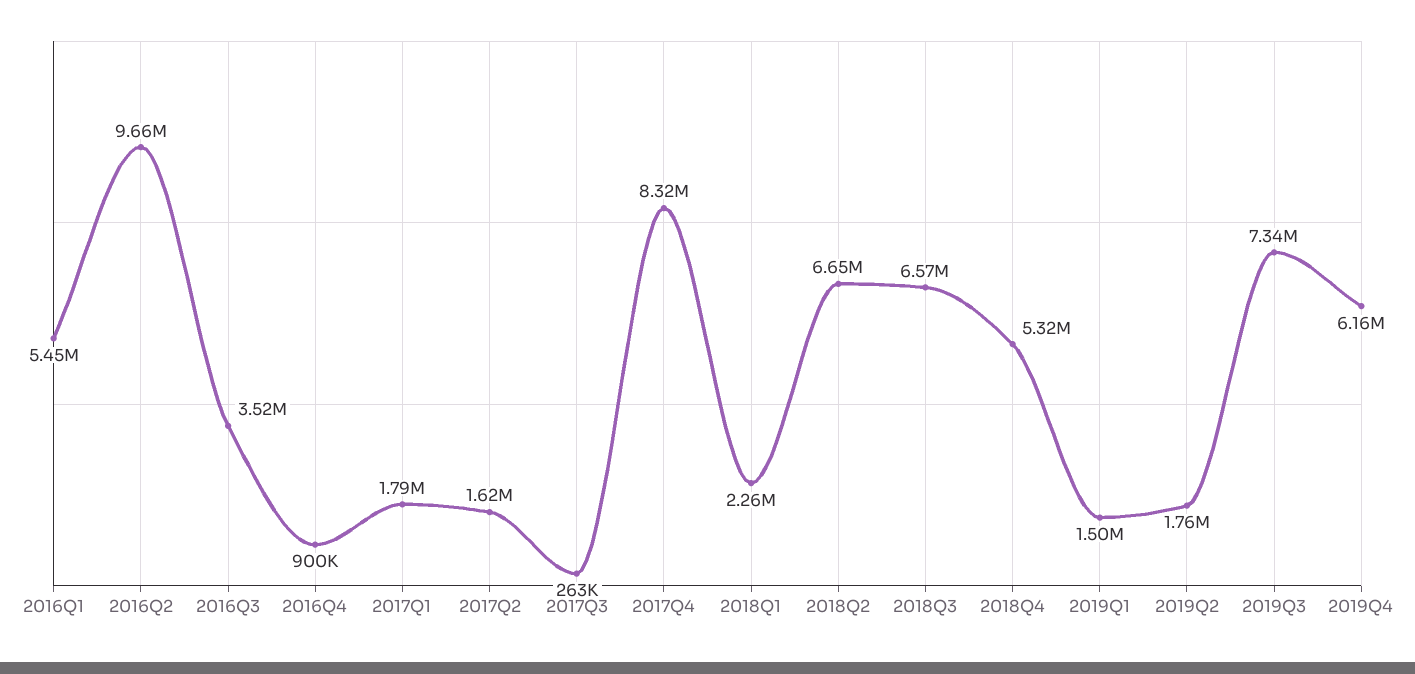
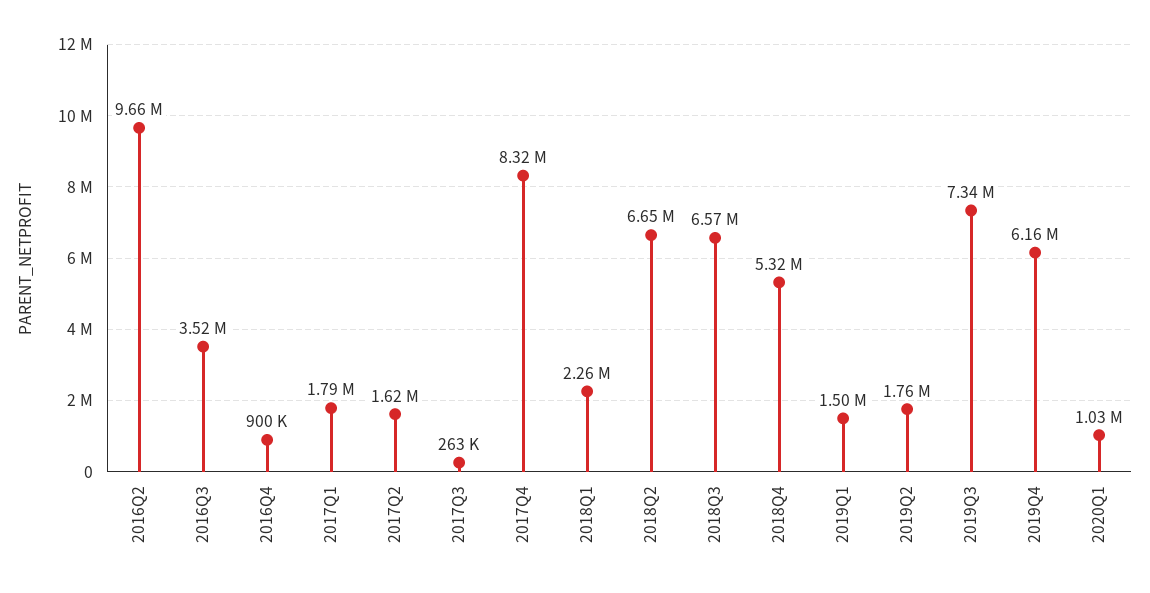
2016Q1: 5450000 -> none
2020Q1: none -> 1030000

